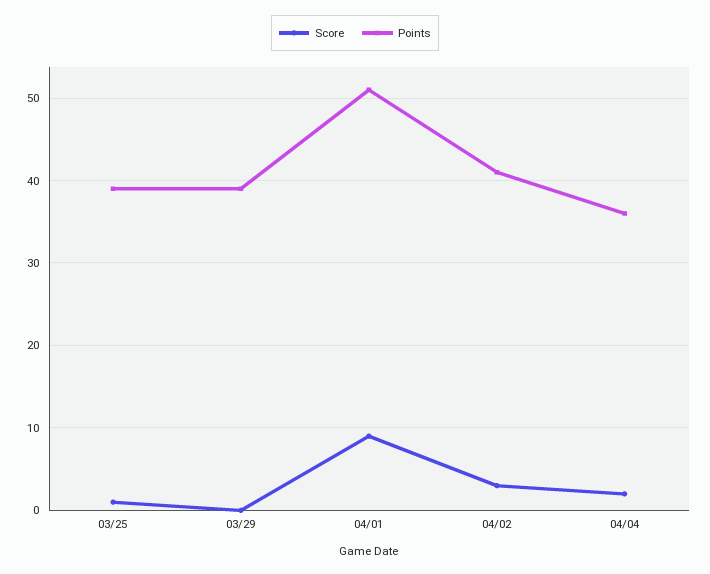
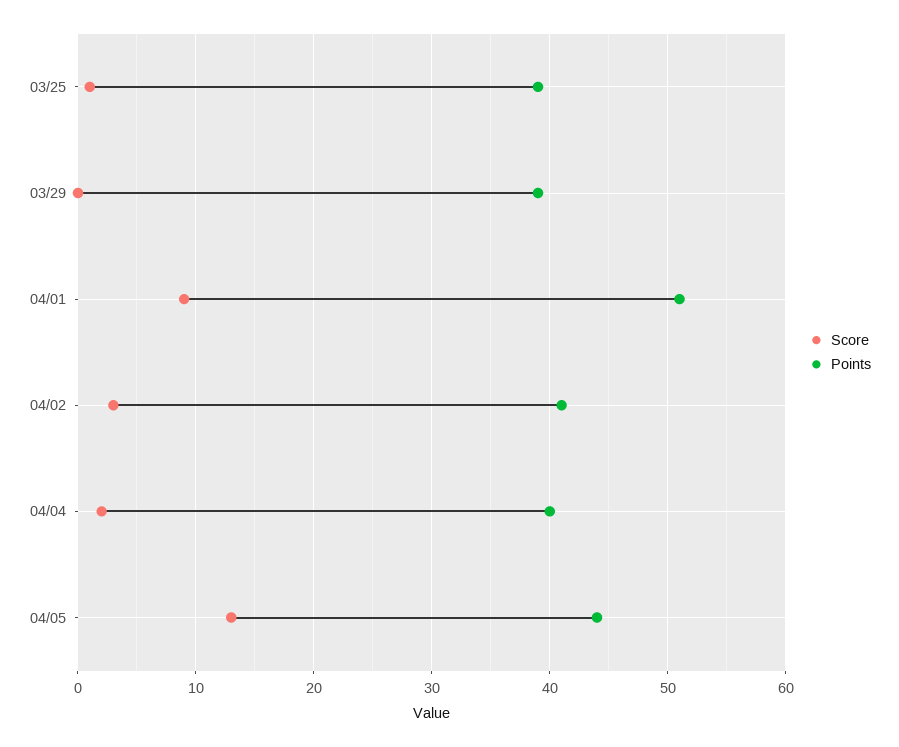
Points, 04/04: 36 -> 40
Score, 04/05: none -> 13
Points, 04/05: none -> 44

